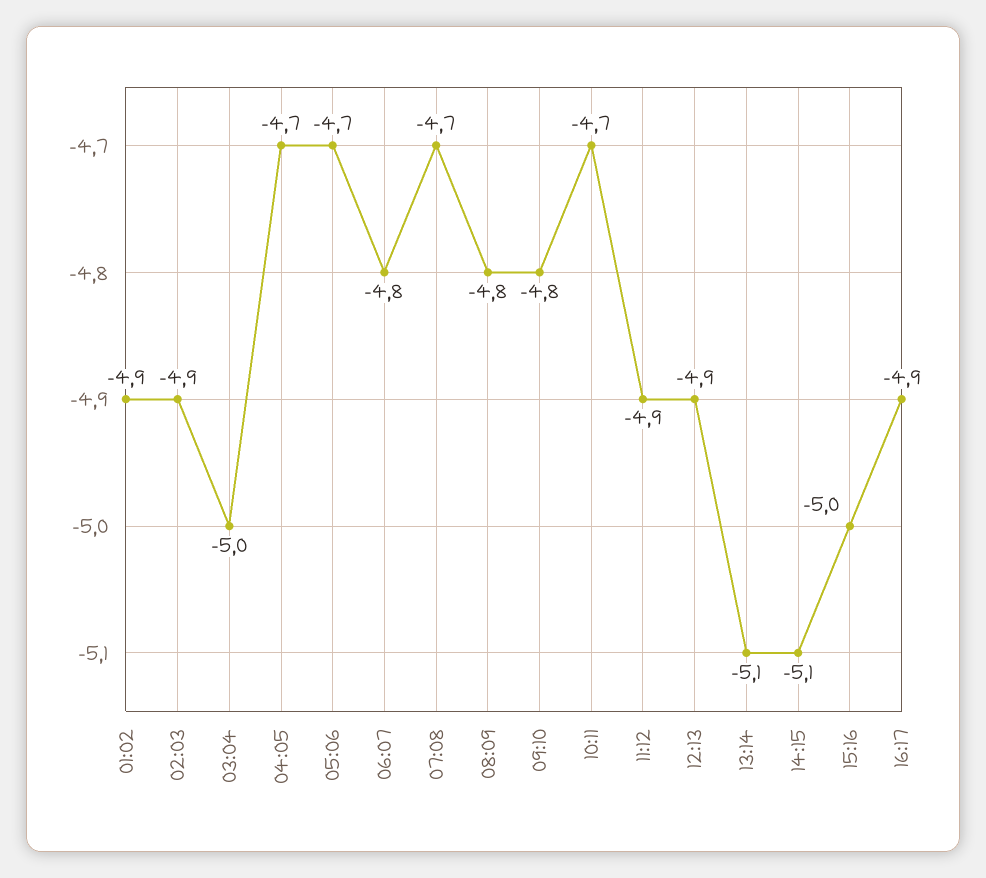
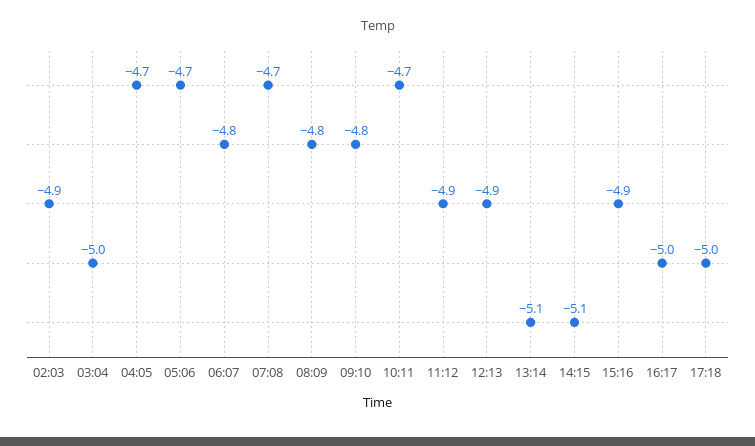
01:02: -4.9 -> none
15:16: -5 -> -4.9
16:17: -4.9 -> -5
17:18: none -> -5

